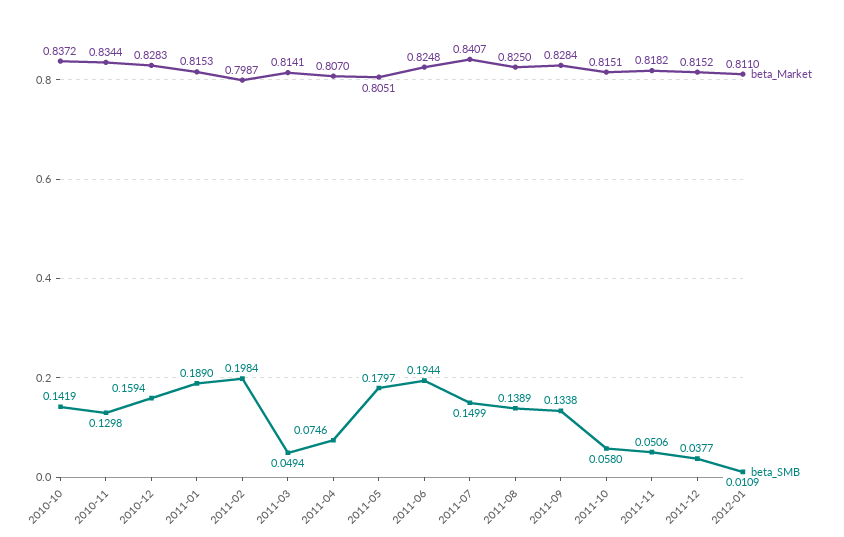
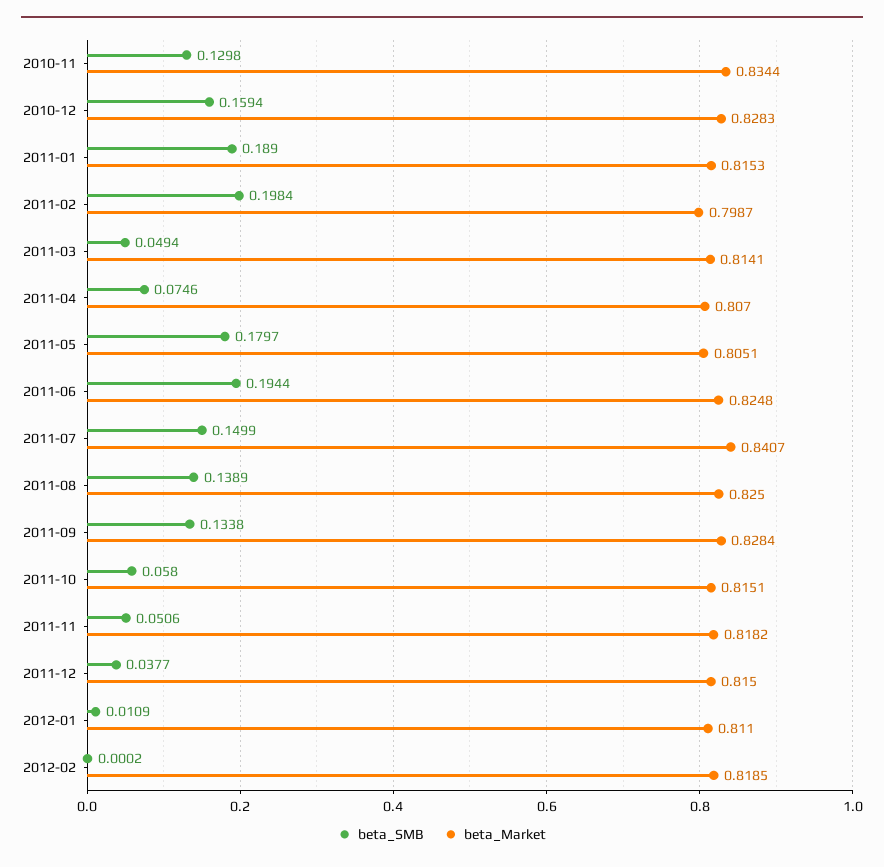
beta_Market, 2010-10: 0.8372 -> none
beta_SMB, 2010-10: 0.1419 -> none
beta_Market, 2011-12: 0.8152 -> 0.815
beta_SMB, 2012-02: none -> 0.0002
beta_Market, 2012-02: none -> 0.8185

